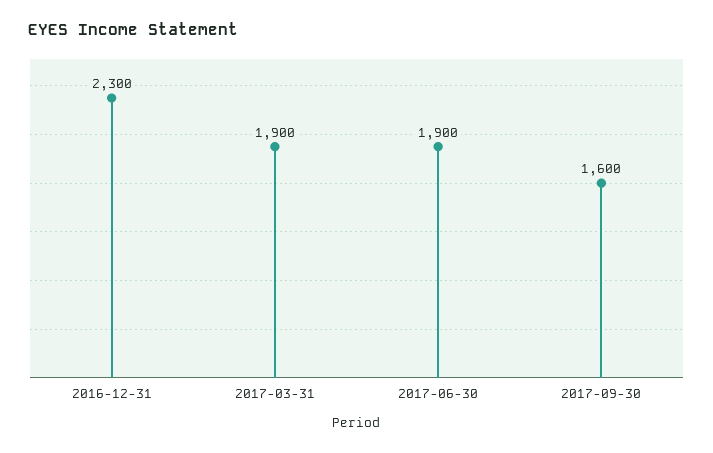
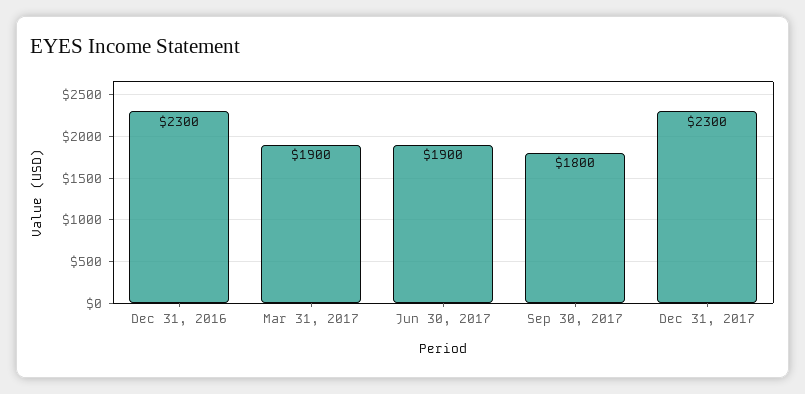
2017-09-30: 1600 -> 1800
Dec 31, 2017: none -> 2300

